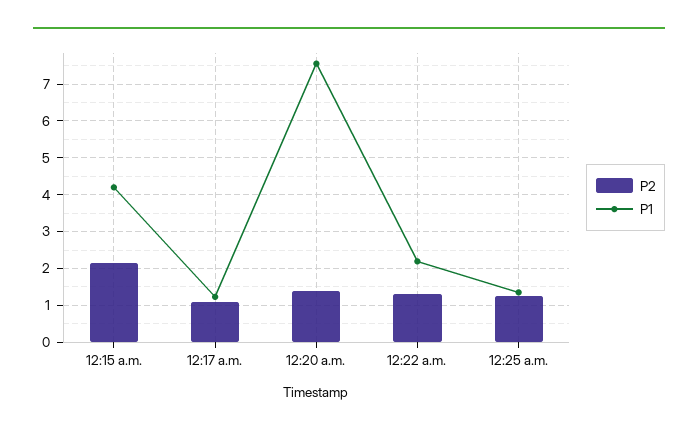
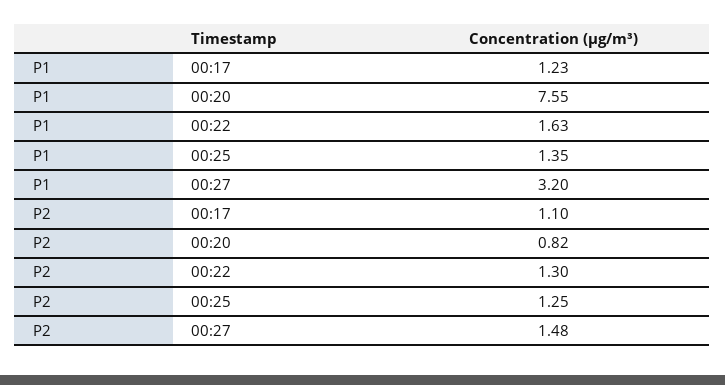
P2, 12:15 a.m.: 2.2 -> none
P1, 12:15 a.m.: 4.2 -> none
P2, 12:20 a.m.: 1.4 -> 0.82
P1, 12:22 a.m.: 2.2 -> 1.63
P1, 00:27: none -> 3.2
P2, 00:27: none -> 1.48

